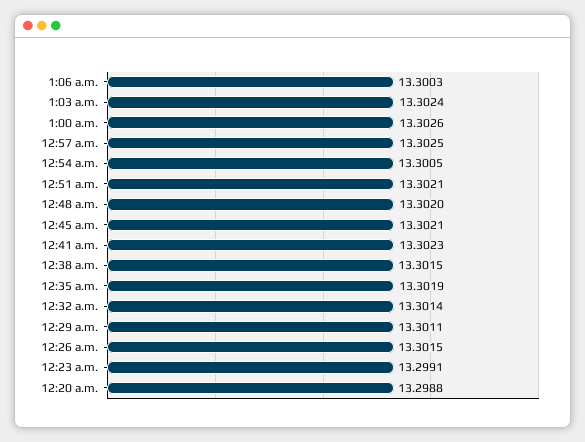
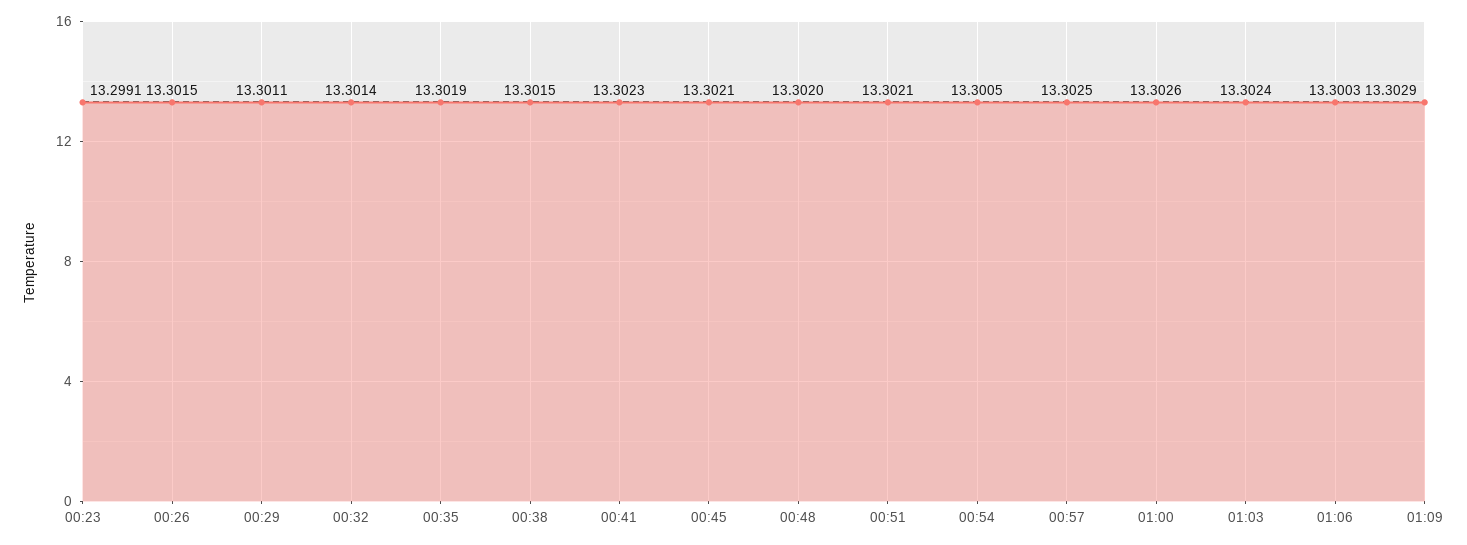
12:20 a.m.: 13.2988 -> none
01:09: none -> 13.3029

